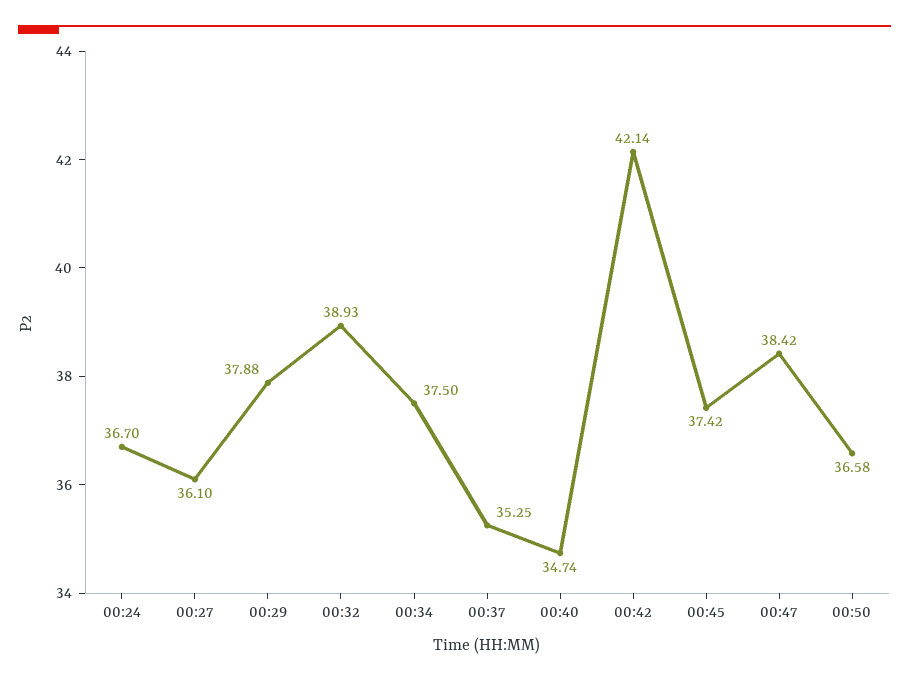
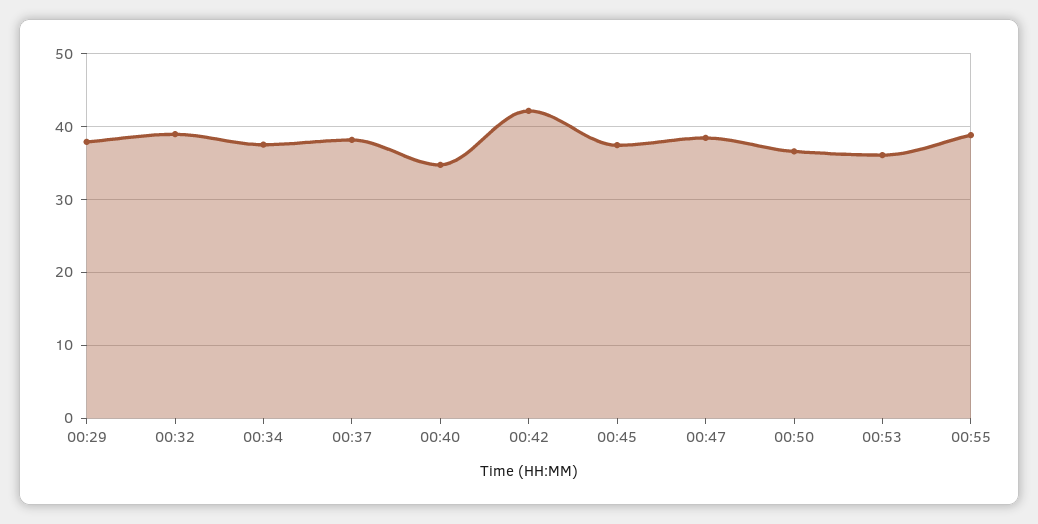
00:24: 36.7 -> none
00:27: 36.1 -> none
00:37: 35.25 -> 38
00:53: none -> 36
00:55: none -> 39

